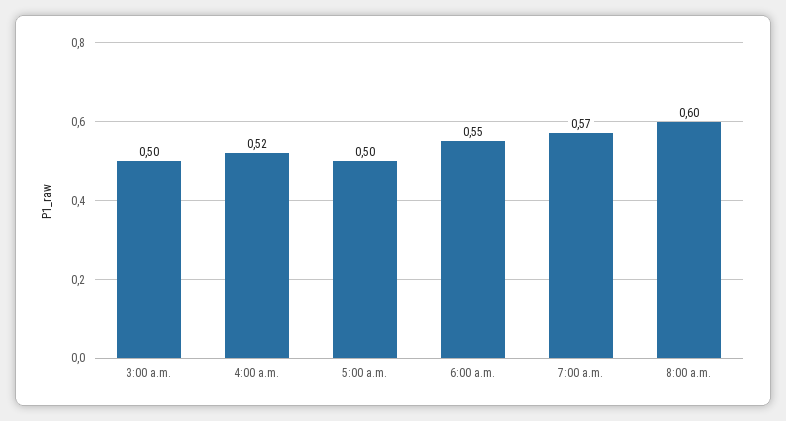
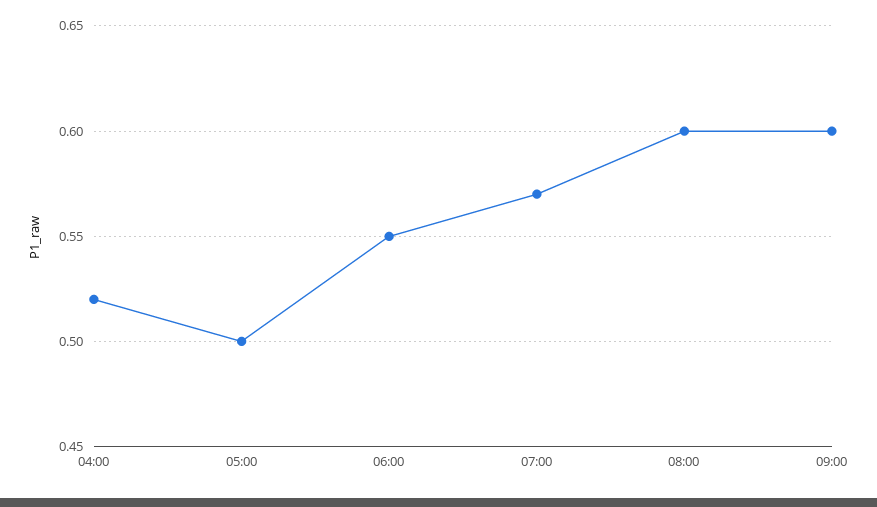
3:00 a.m.: 0.5 -> none
09:00: none -> 0.6

